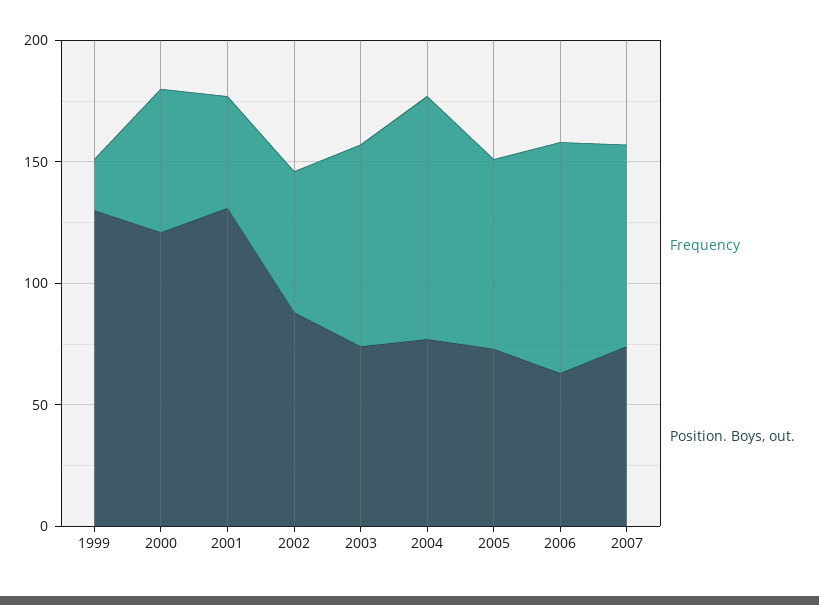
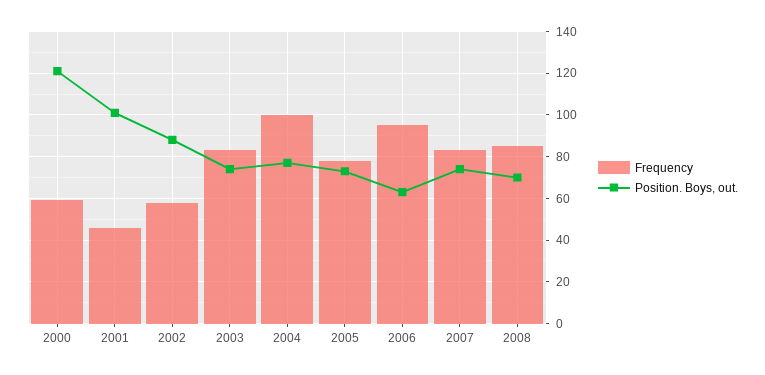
Frequency, 1999: 20 -> none
Position. Boys, out., 1999: 130 -> none
Position. Boys, out., 2001: 130 -> 100
Frequency, 2008: none -> 85
Position. Boys, out., 2008: none -> 70

